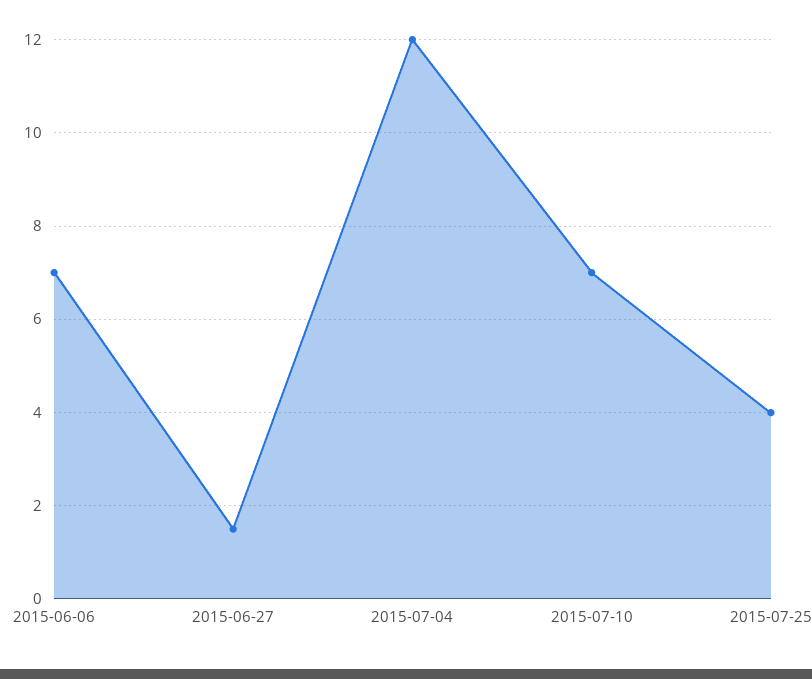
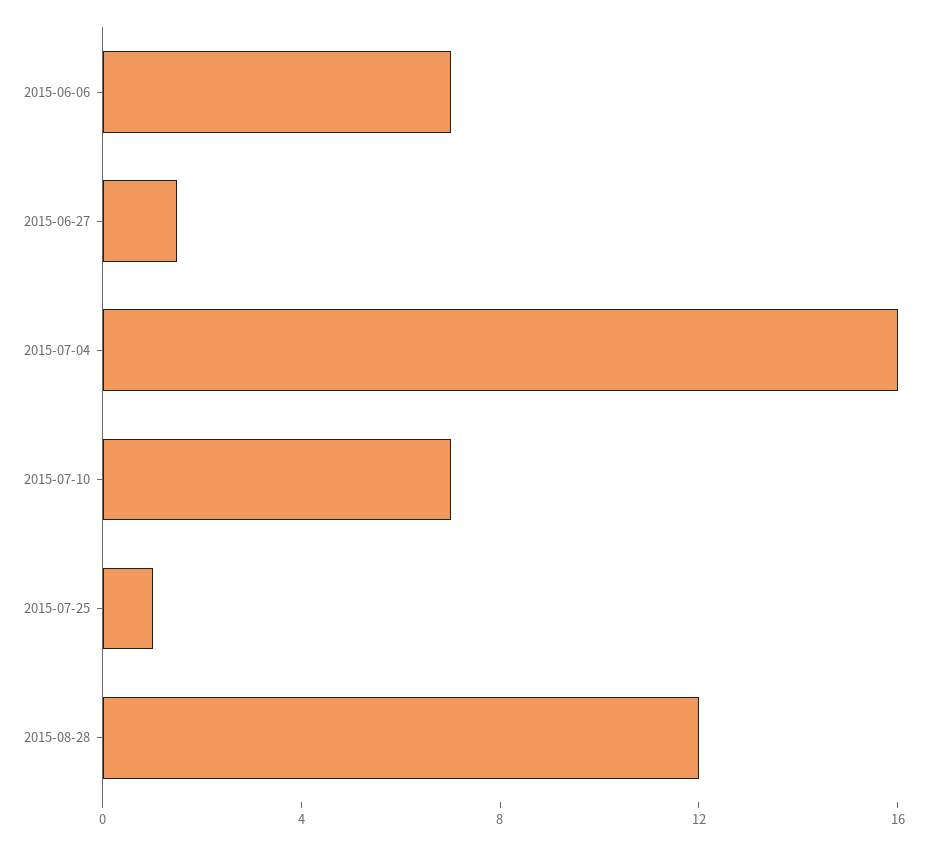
2015-07-04: 12 -> 16
2015-07-25: 4 -> 1
2015-08-28: none -> 12

